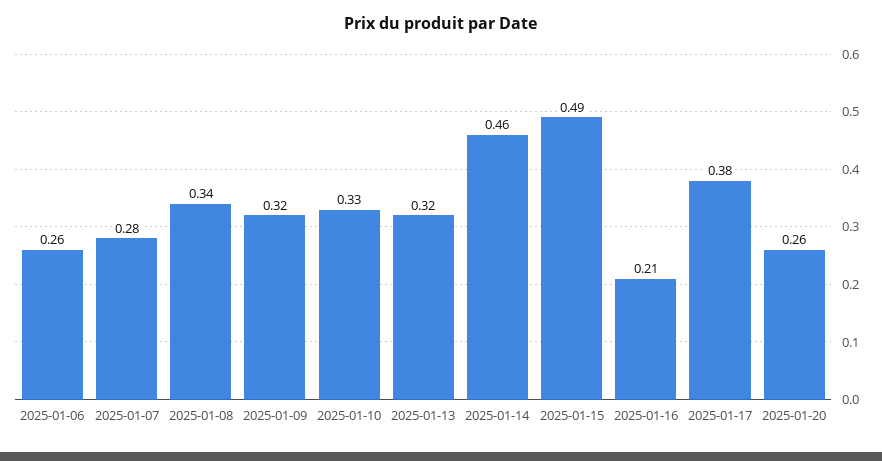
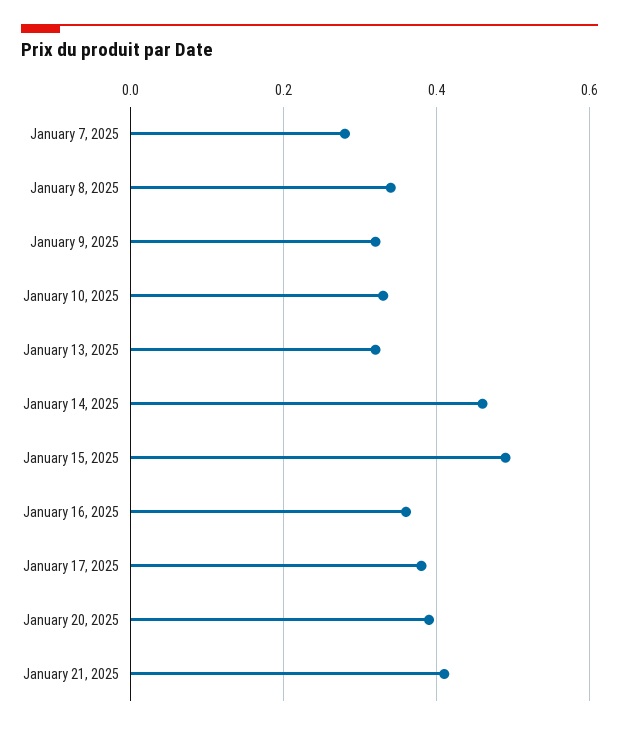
2025-01-06: 0.26 -> none
2025-01-16: 0.21 -> 0.35
2025-01-20: 0.26 -> 0.4
January 21, 2025: none -> 0.4

